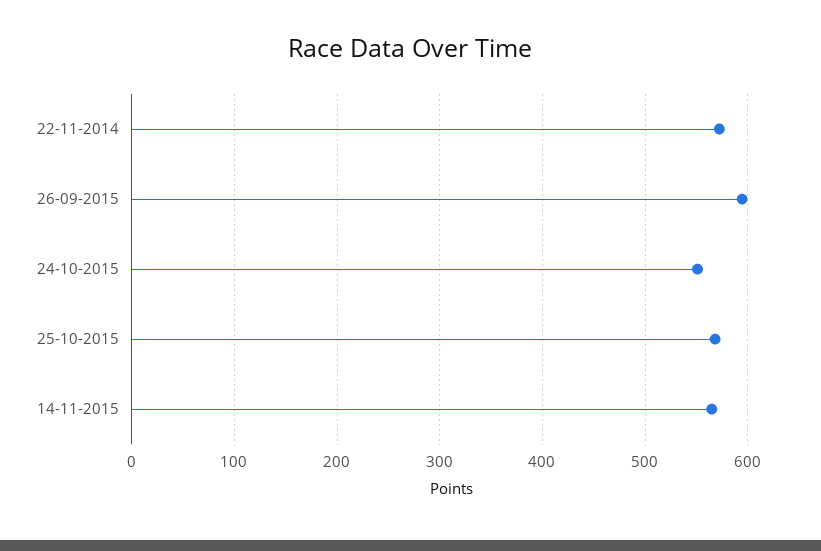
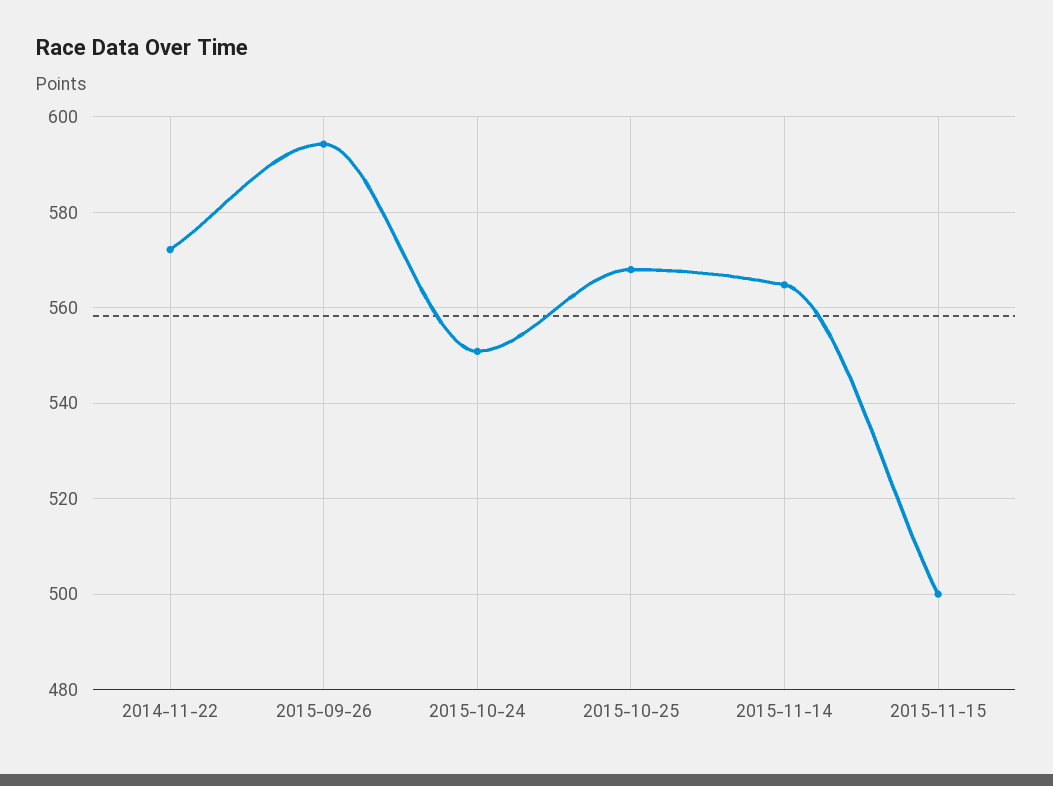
2015-11-15: none -> 500

